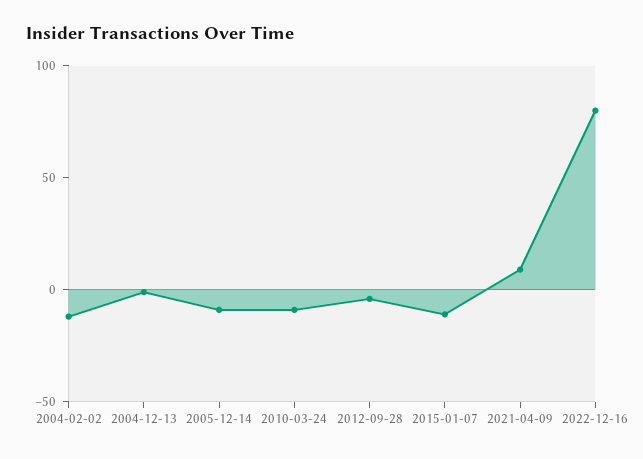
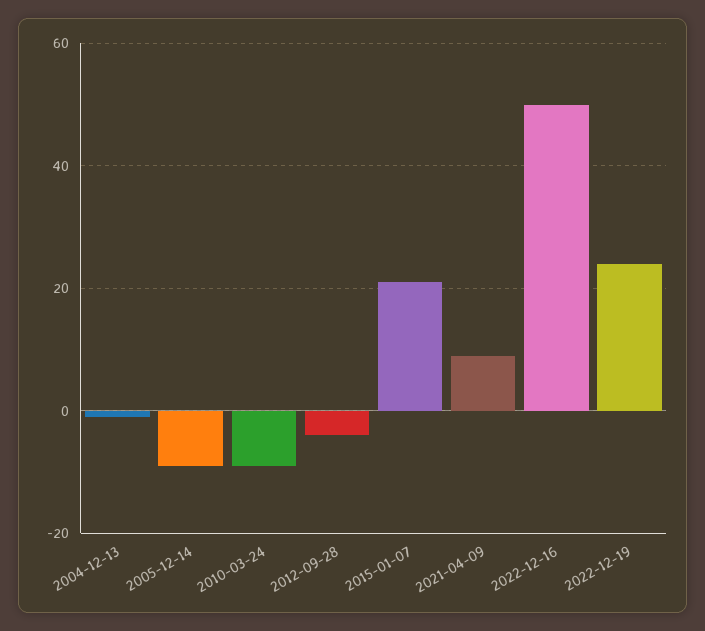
2004-02-02: -10 -> none
2015-01-07: -10 -> 20
2022-12-16: 80 -> 50
2022-12-19: none -> 25

